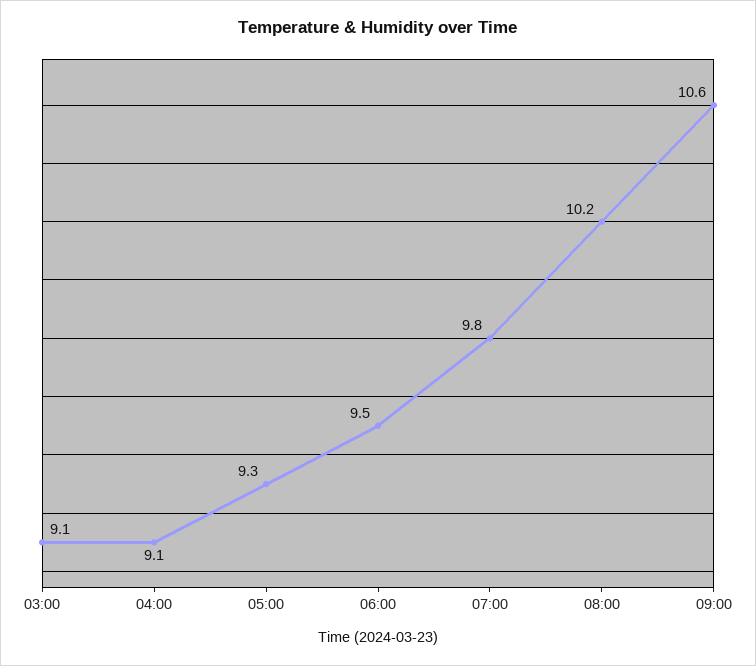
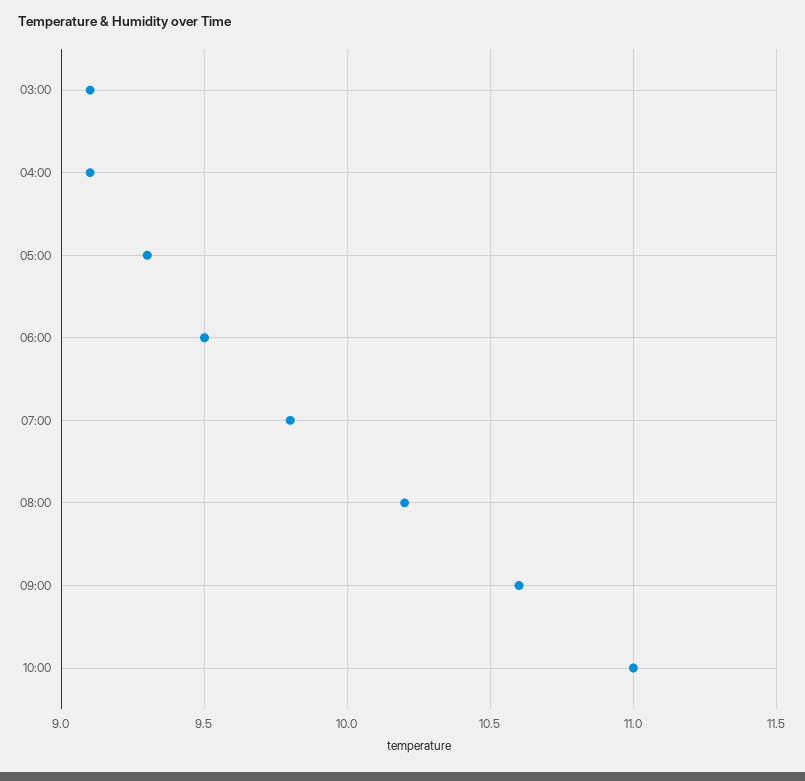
10:00: none -> 11

